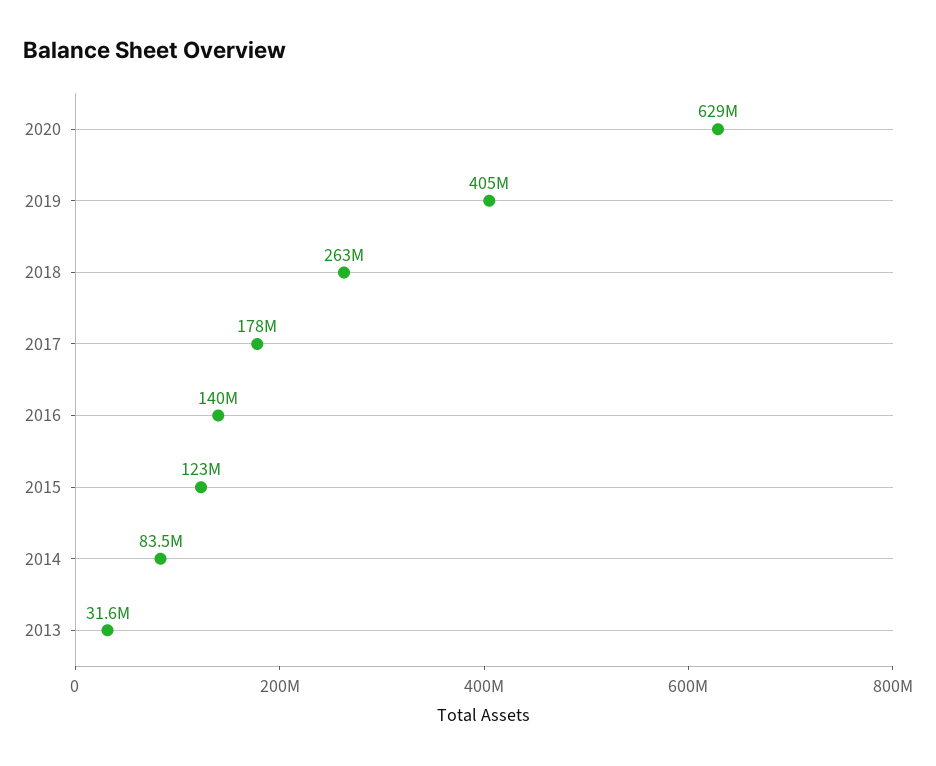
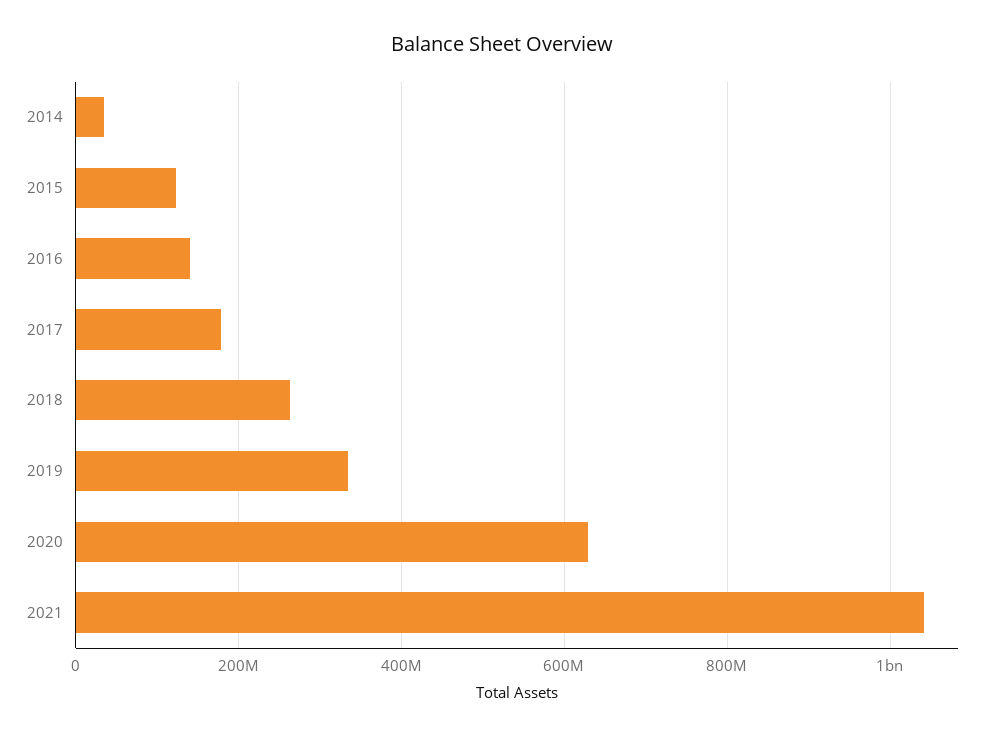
2019: 405000000 -> 340000000
2014: 83500000 -> 40000000
2013: 31600000 -> none
2021: none -> 1040000000

